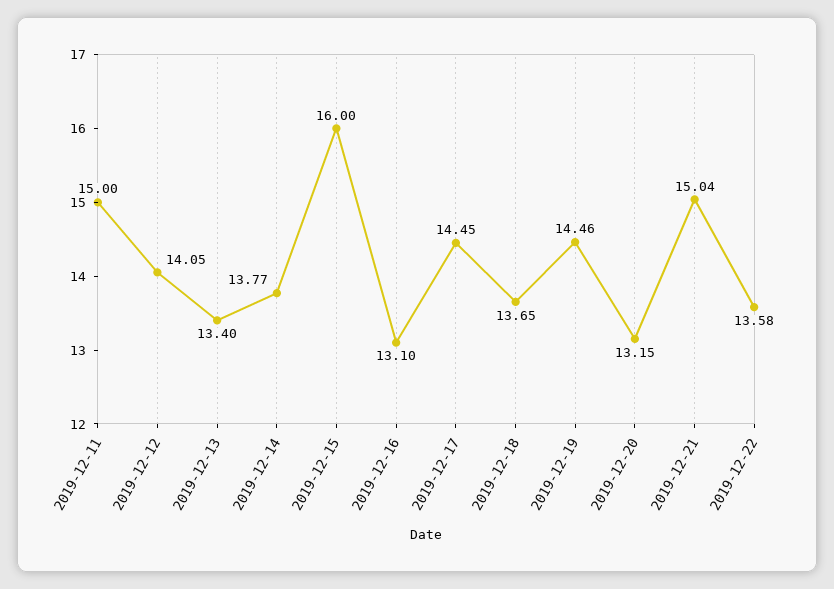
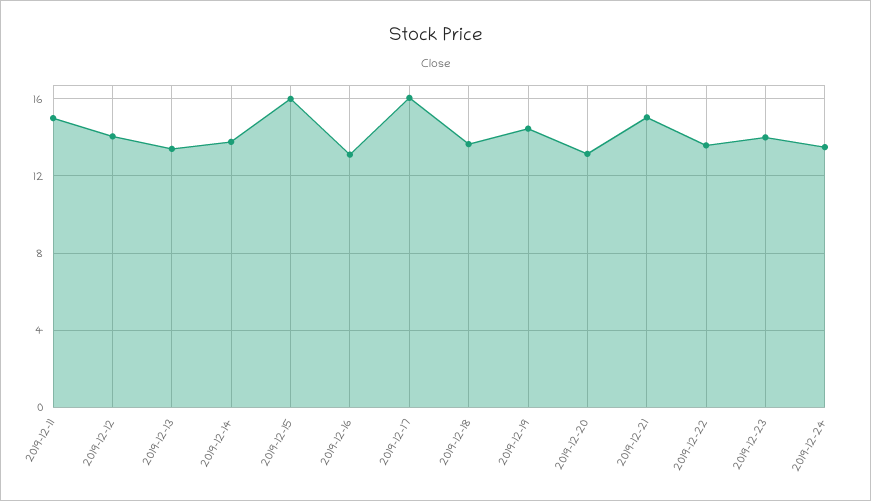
2019-12-17: 14.45 -> 16
2019-12-23: none -> 14
2019-12-24: none -> 13.5

